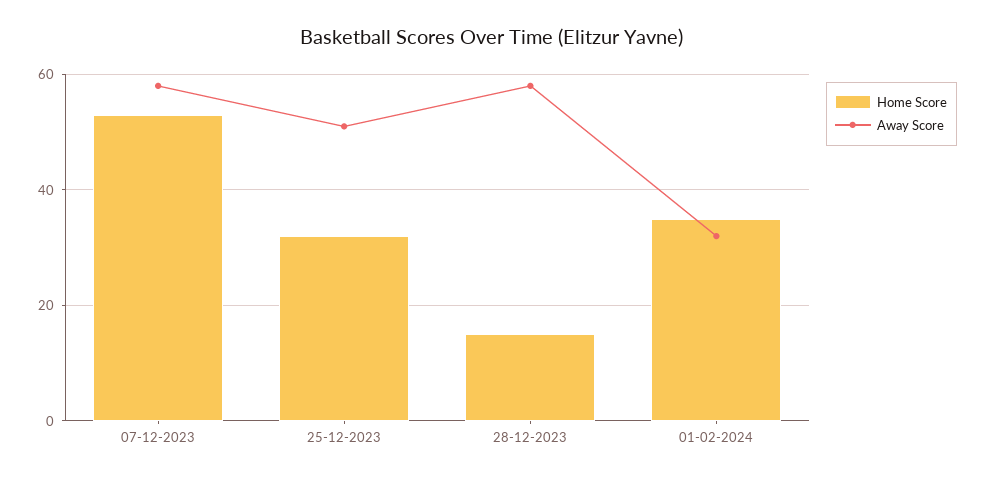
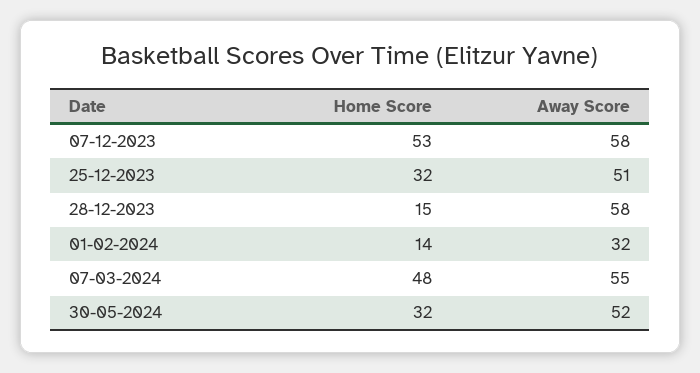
Home Score, 01-02-2024: 35 -> 14
Home Score, 07-03-2024: none -> 48
Away Score, 07-03-2024: none -> 55
Home Score, 30-05-2024: none -> 32
Away Score, 30-05-2024: none -> 52

